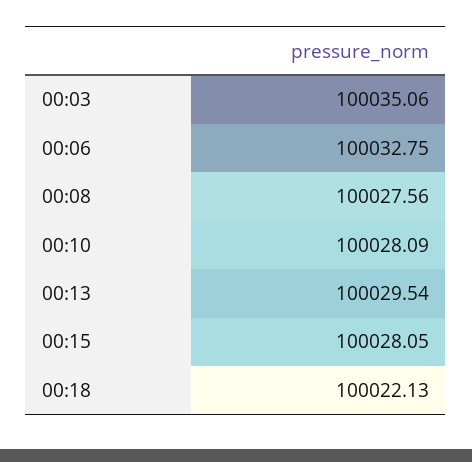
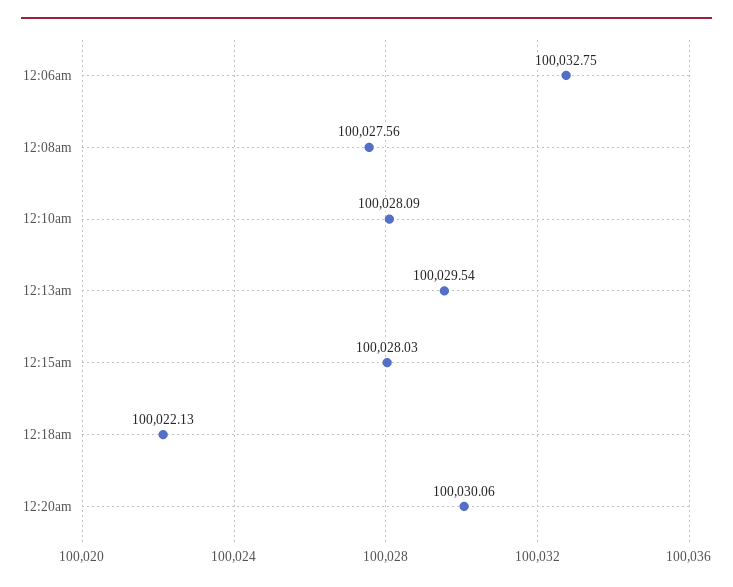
00:03: 100035.06 -> none
00:15: 100028.05 -> 100028.03
12:20am: none -> 100030.06

